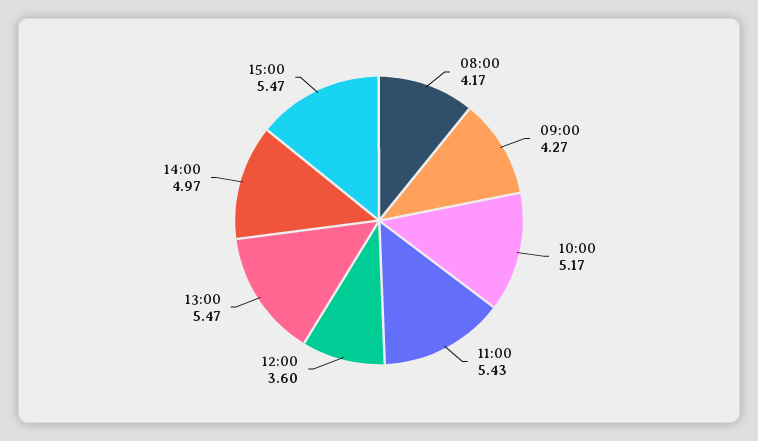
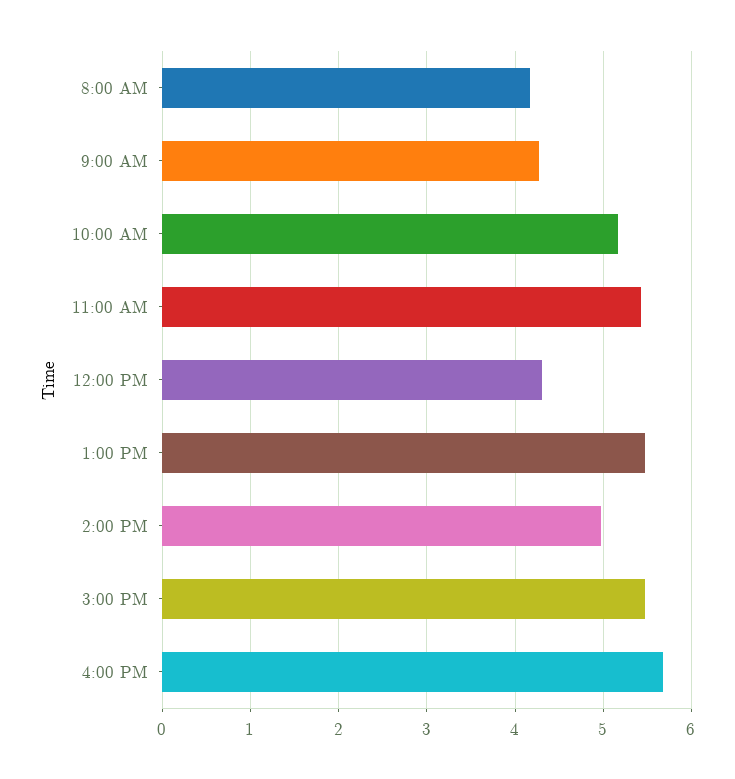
12:00: 3.6 -> 4.3
4:00 PM: none -> 5.7

